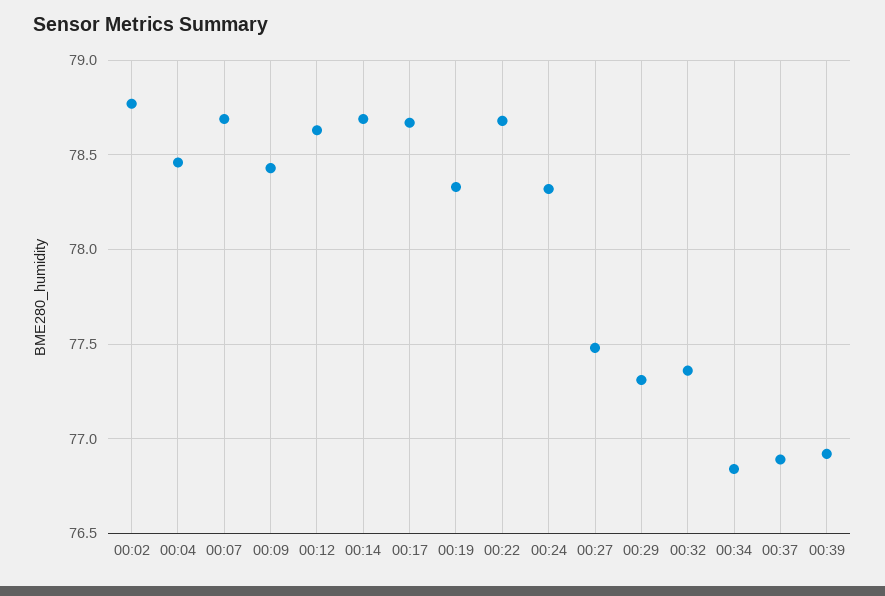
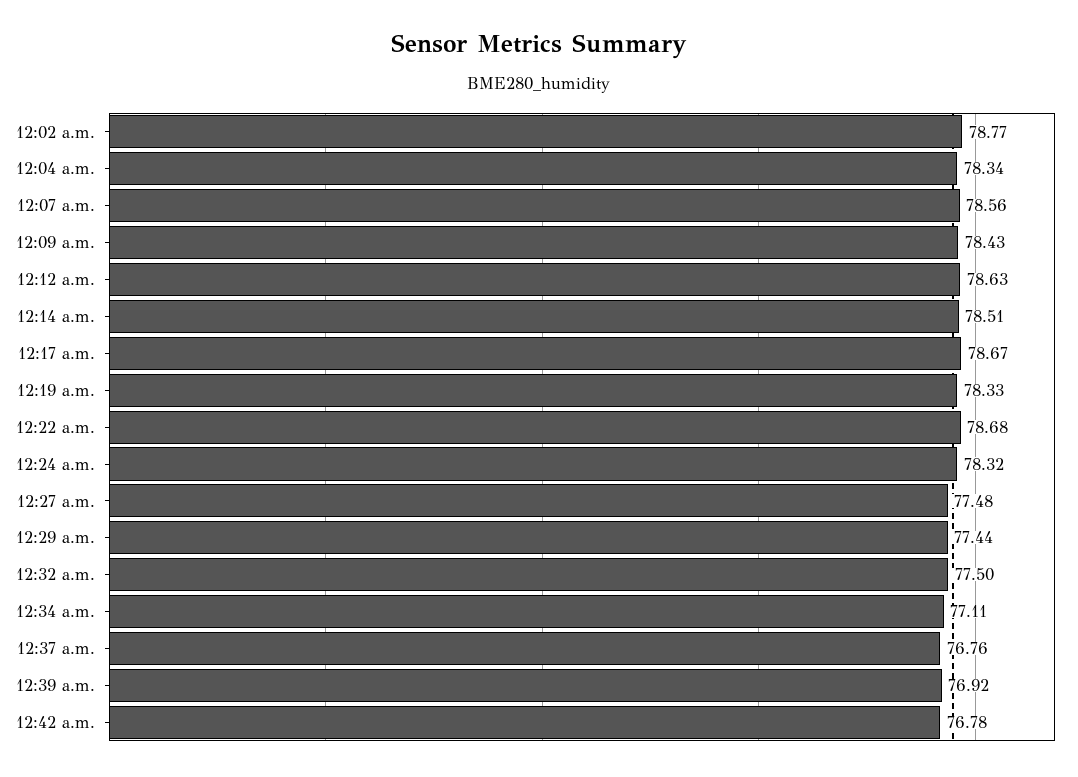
00:04: 78.45 -> 78.34
00:07: 78.7 -> 78.56
00:14: 78.7 -> 78.51
00:29: 77.3 -> 77.44
00:32: 77.35 -> 77.5
00:34: 76.85 -> 77.11
00:37: 76.9 -> 76.76
12:42 a.m.: none -> 76.78

